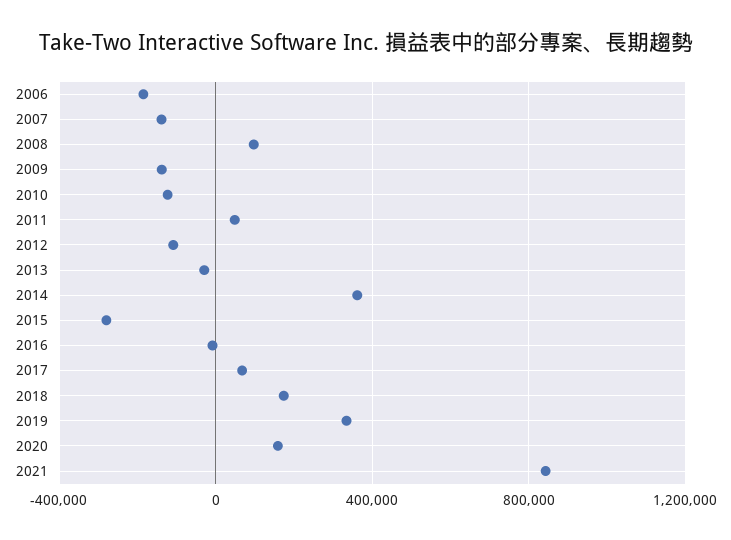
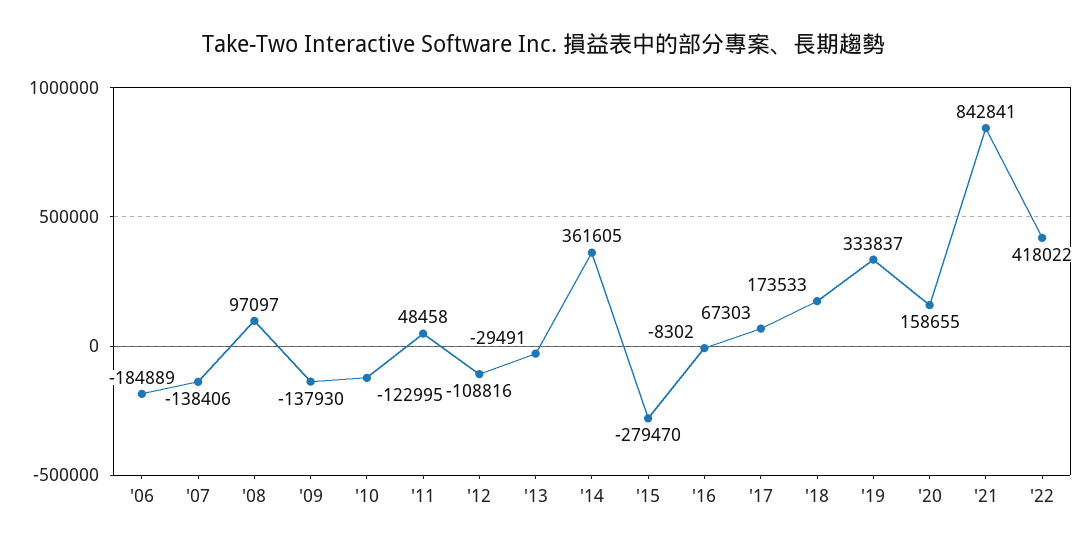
'22: none -> 418022

